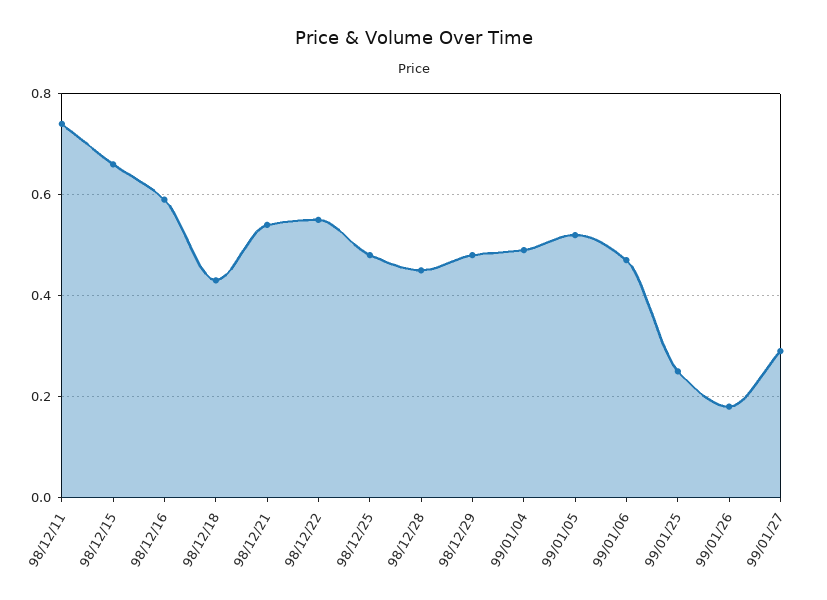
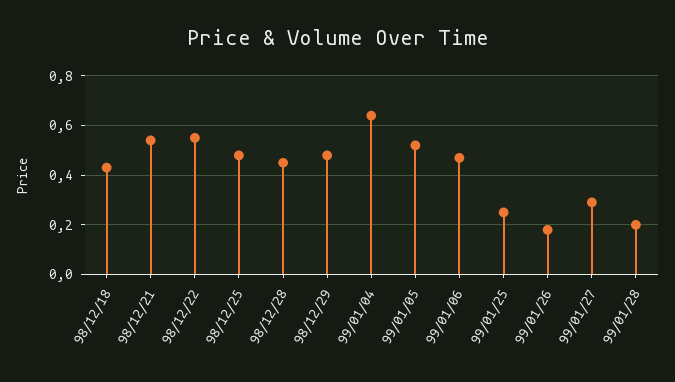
98/12/11: 0.75 -> none
98/12/15: 0.65 -> none
98/12/16: 0.6 -> none
99/01/04: 0.5 -> 0.65
99/01/28: none -> 0.2

